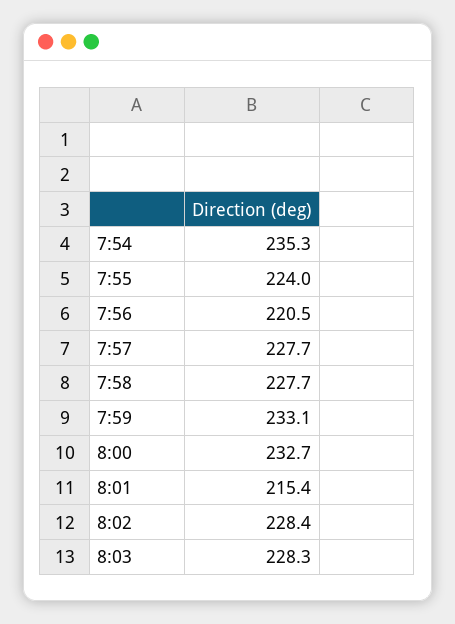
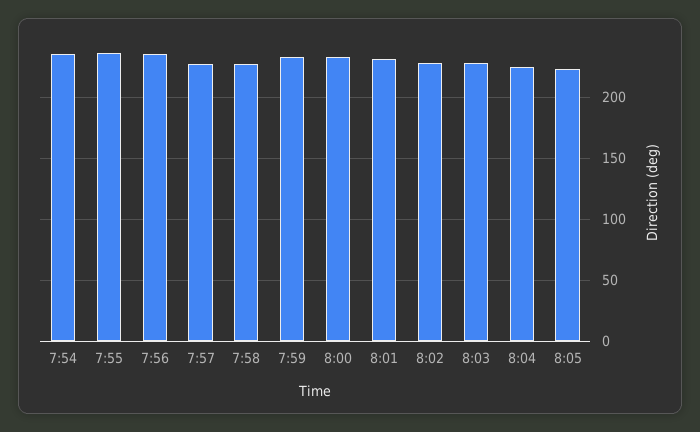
7:55: 224 -> 235
7:56: 220.5 -> 235
8:01: 215.4 -> 230
8:04: none -> 225
8:05: none -> 225

